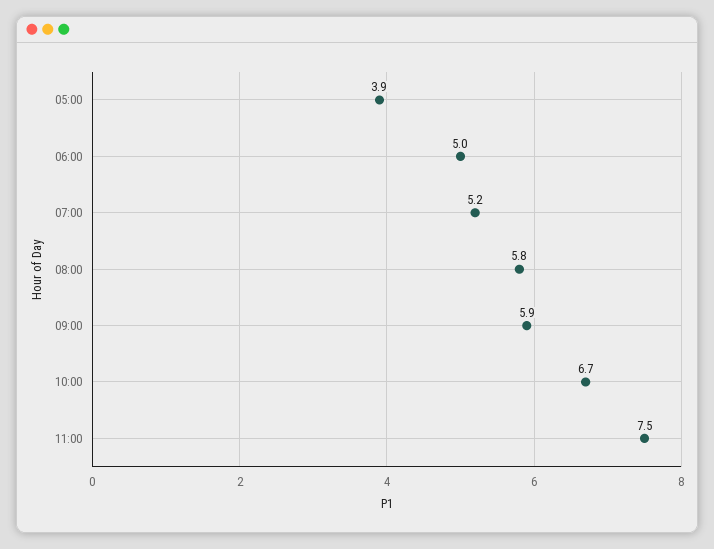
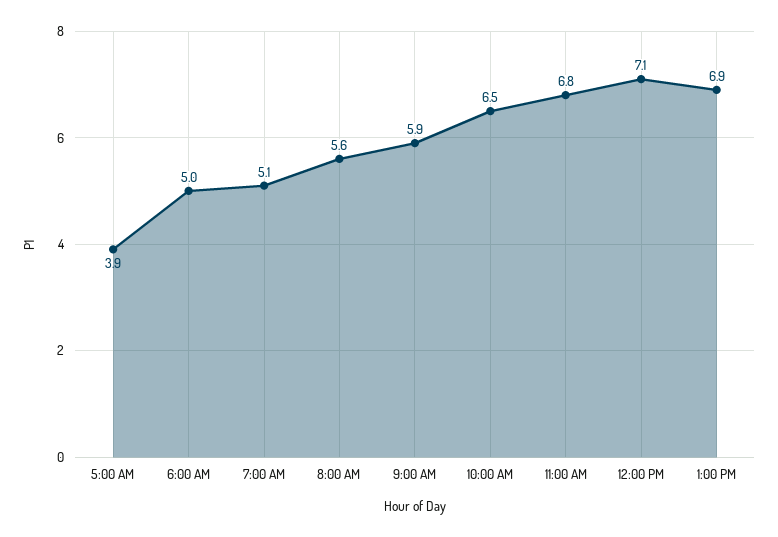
07:00: 5.2 -> 5.1
08:00: 5.8 -> 5.6
10:00: 6.7 -> 6.5
11:00: 7.5 -> 6.8
12:00 PM: none -> 7.1
1:00 PM: none -> 6.9

